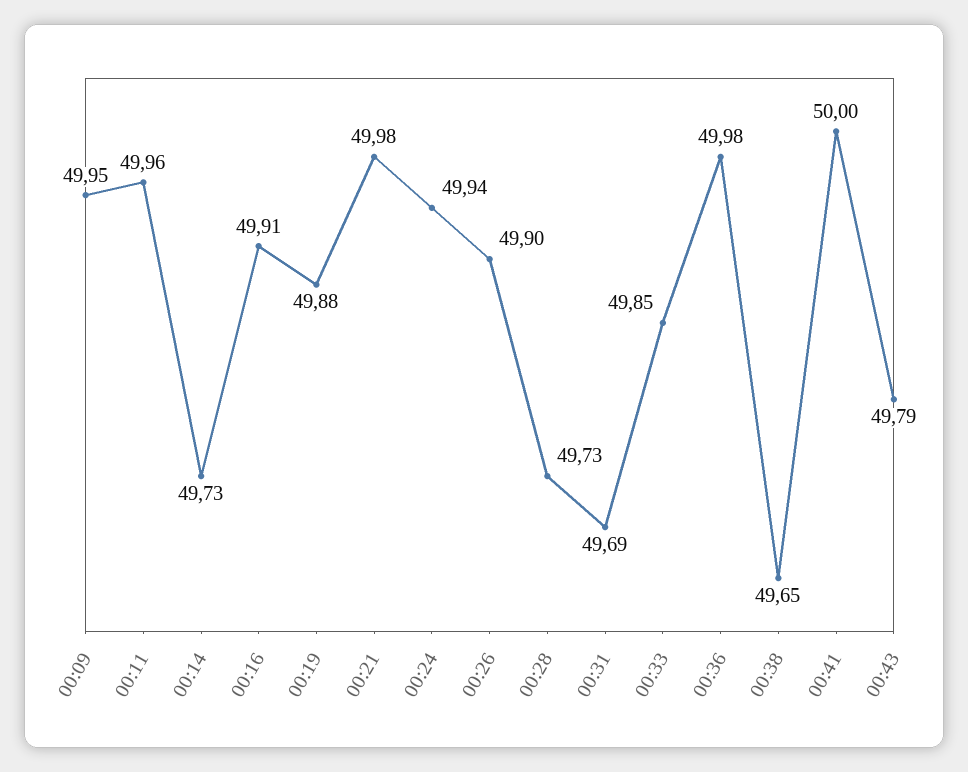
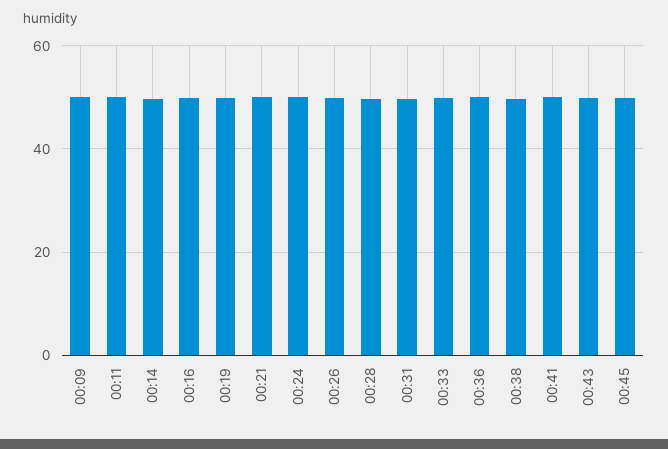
00:45: none -> 50

